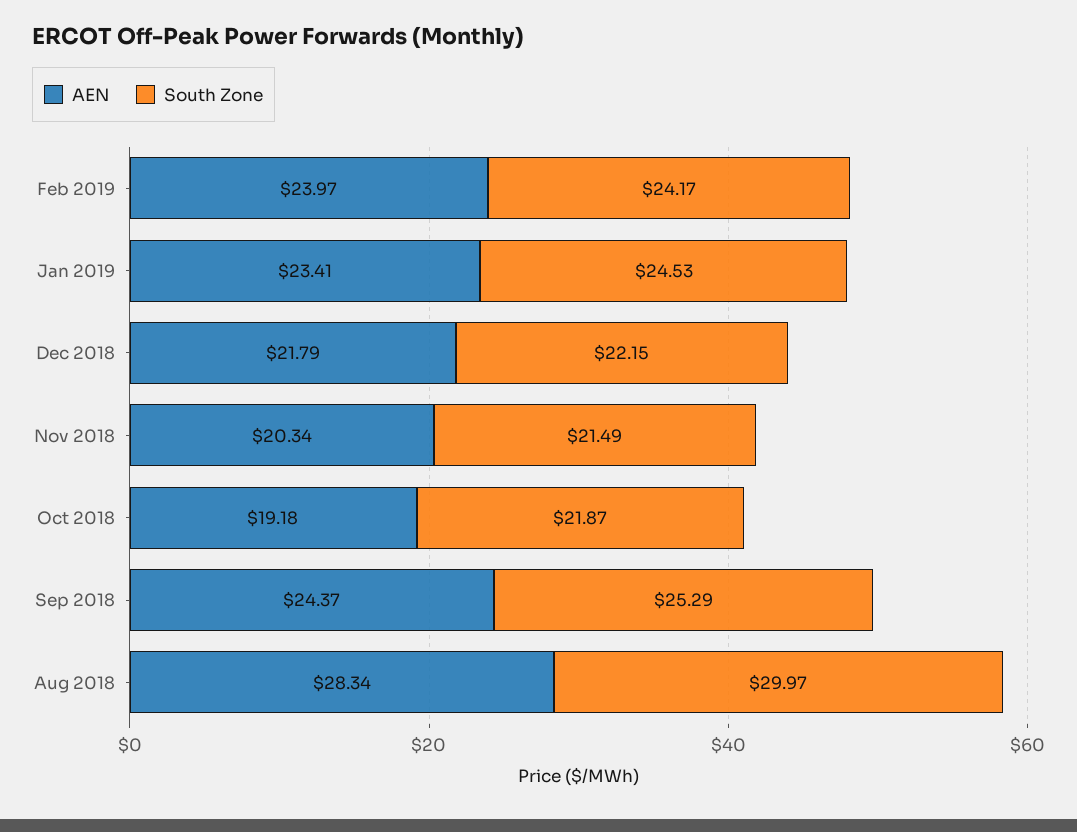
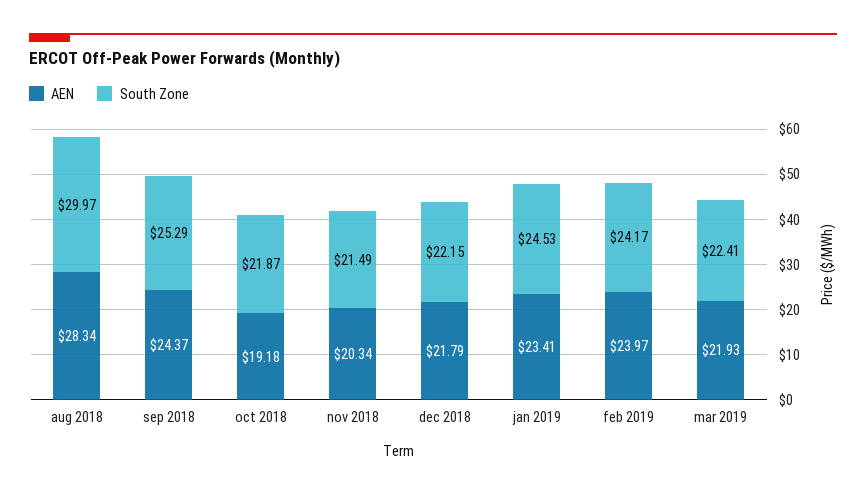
AEN, mar 2019: none -> 21.93
South Zone, mar 2019: none -> 22.41

